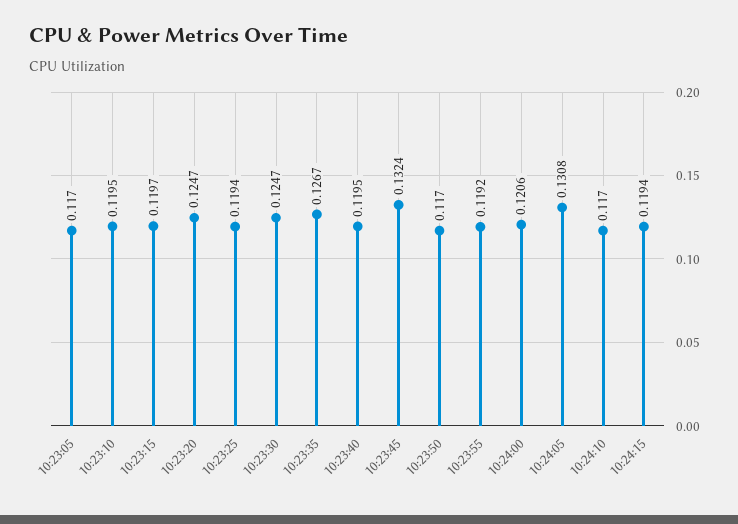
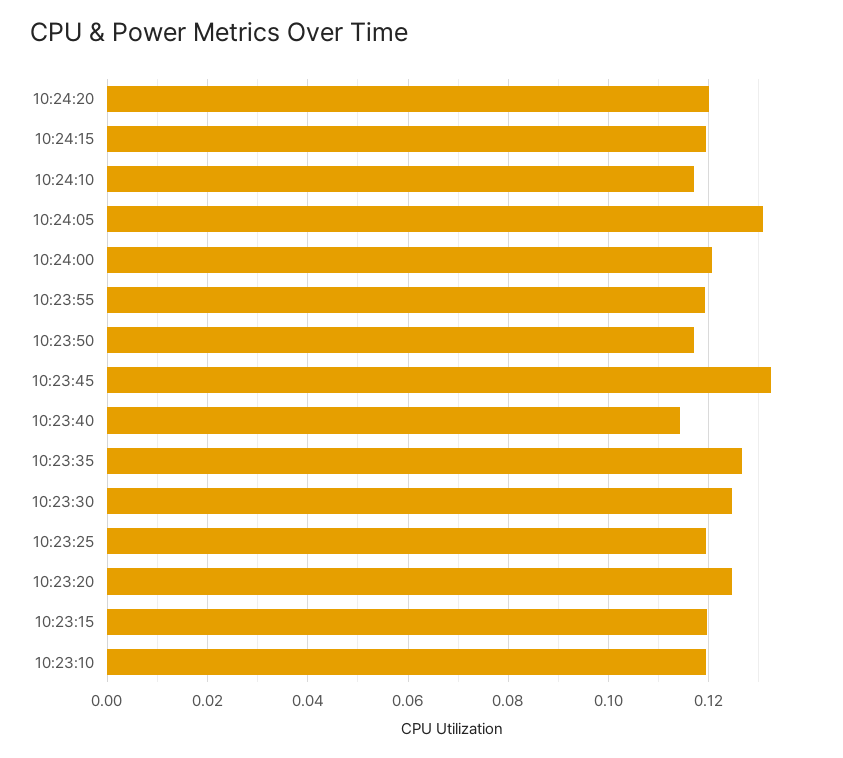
10:23:05: 0.117 -> none
10:23:40: 0.1195 -> 0.114
10:24:20: none -> 0.12

